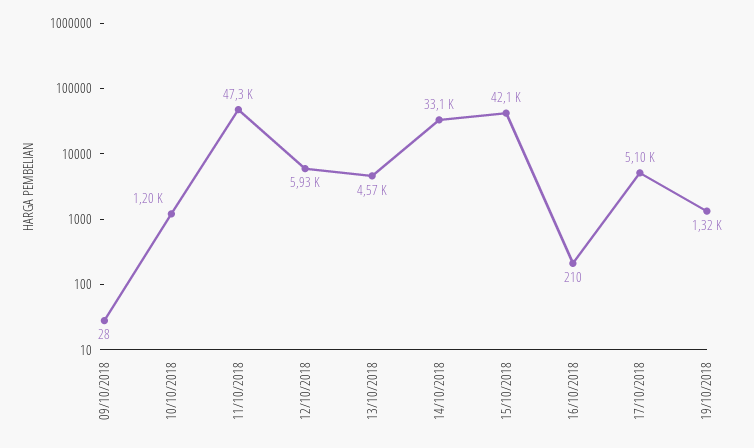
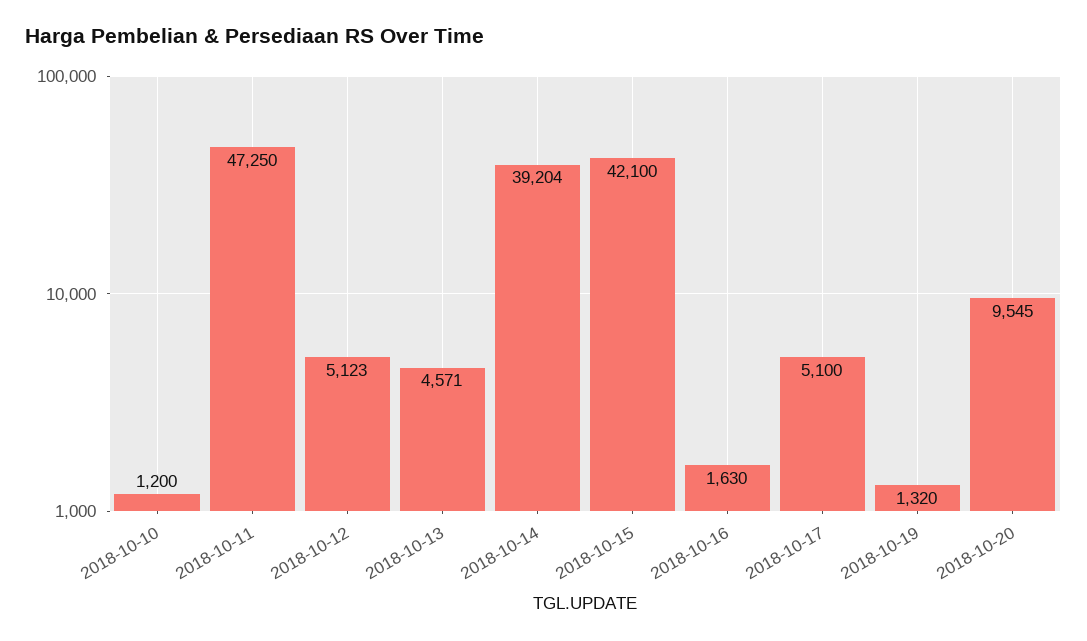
09/10/2018: 28 -> none
12/10/2018: 5930 -> 5123
14/10/2018: 33100 -> 39204
16/10/2018: 210 -> 1630
2018-10-20: none -> 9545

